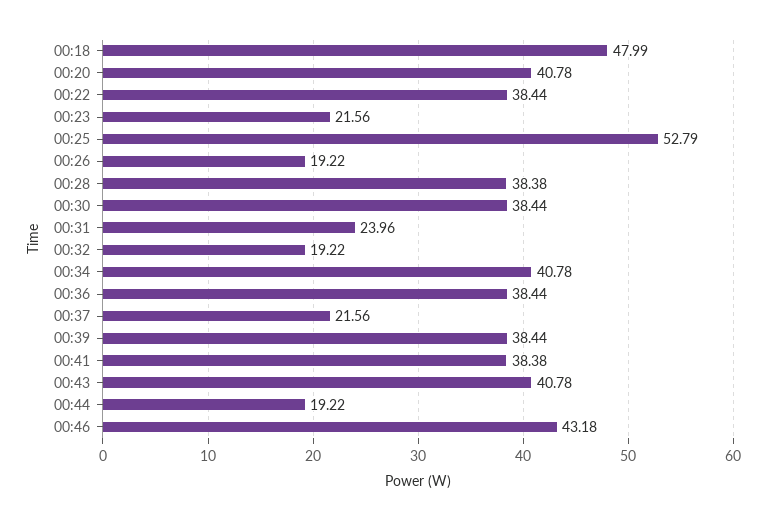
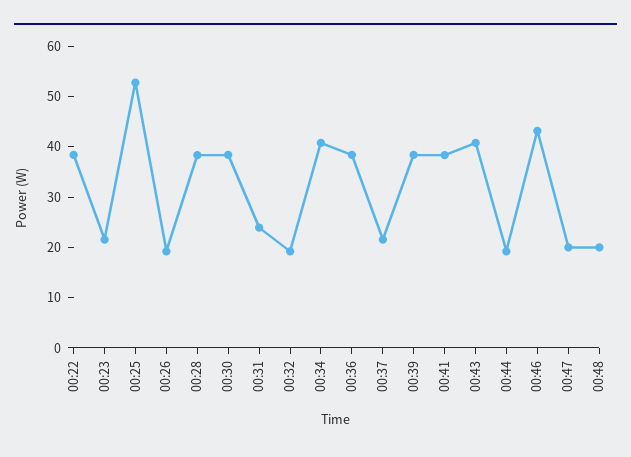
00:18: 47.99 -> none
00:20: 40.78 -> none
00:47: none -> 20
00:48: none -> 20

